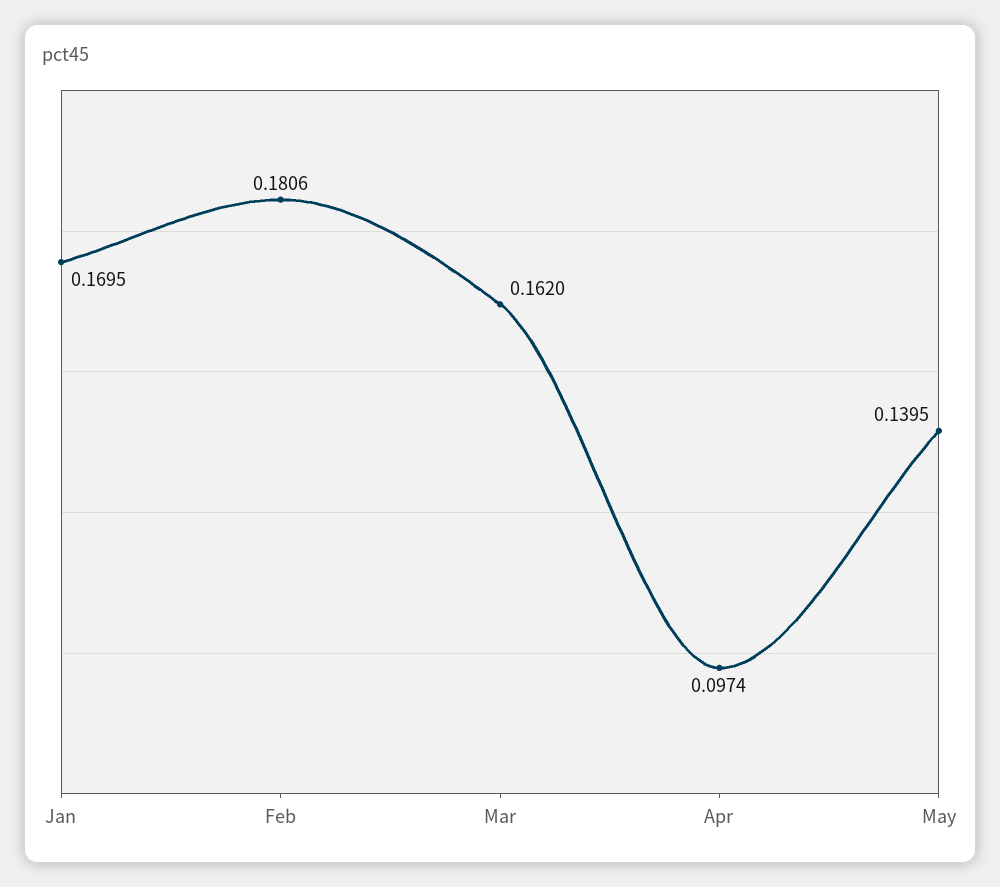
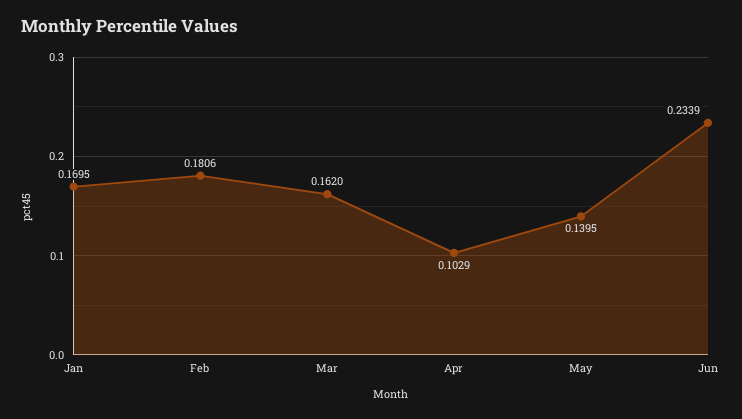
Apr: 0.0974 -> 0.1029
Jun: none -> 0.2339

